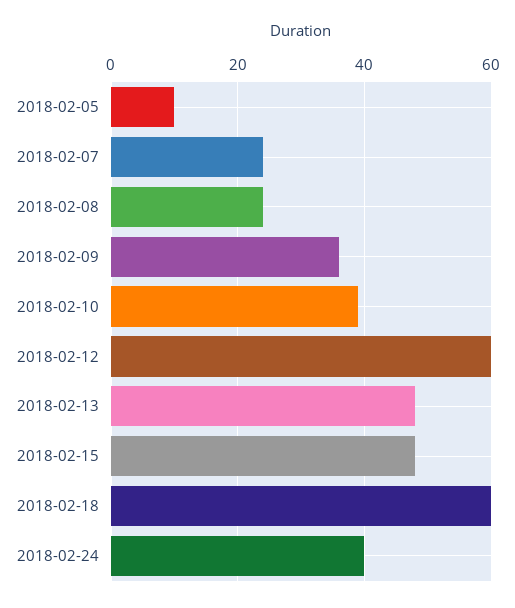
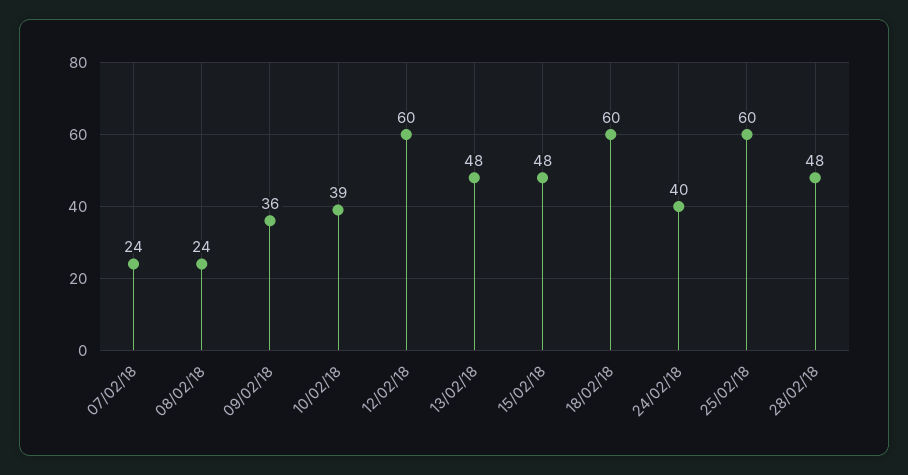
2018-02-05: 10 -> none
25/02/18: none -> 60
28/02/18: none -> 48

